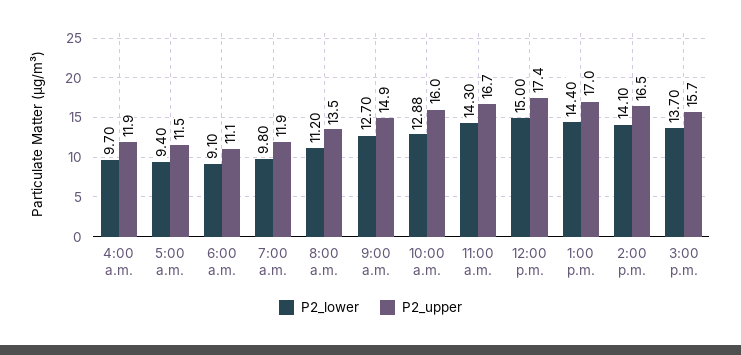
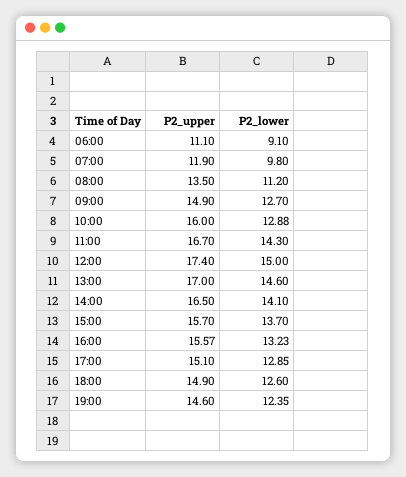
P2_lower, 4:00 a.m.: 9.7 -> none
P2_upper, 4:00 a.m.: 11.9 -> none
P2_lower, 5:00 a.m.: 9.4 -> none
P2_upper, 5:00 a.m.: 11.5 -> none
P2_lower, 1:00 p.m.: 14.4 -> 14.6
P2_upper, 16:00: none -> 15.57
P2_lower, 16:00: none -> 13.23
P2_upper, 17:00: none -> 15.1
P2_lower, 17:00: none -> 12.85
P2_upper, 18:00: none -> 14.9
P2_lower, 18:00: none -> 12.6
P2_upper, 19:00: none -> 14.6
P2_lower, 19:00: none -> 12.35

